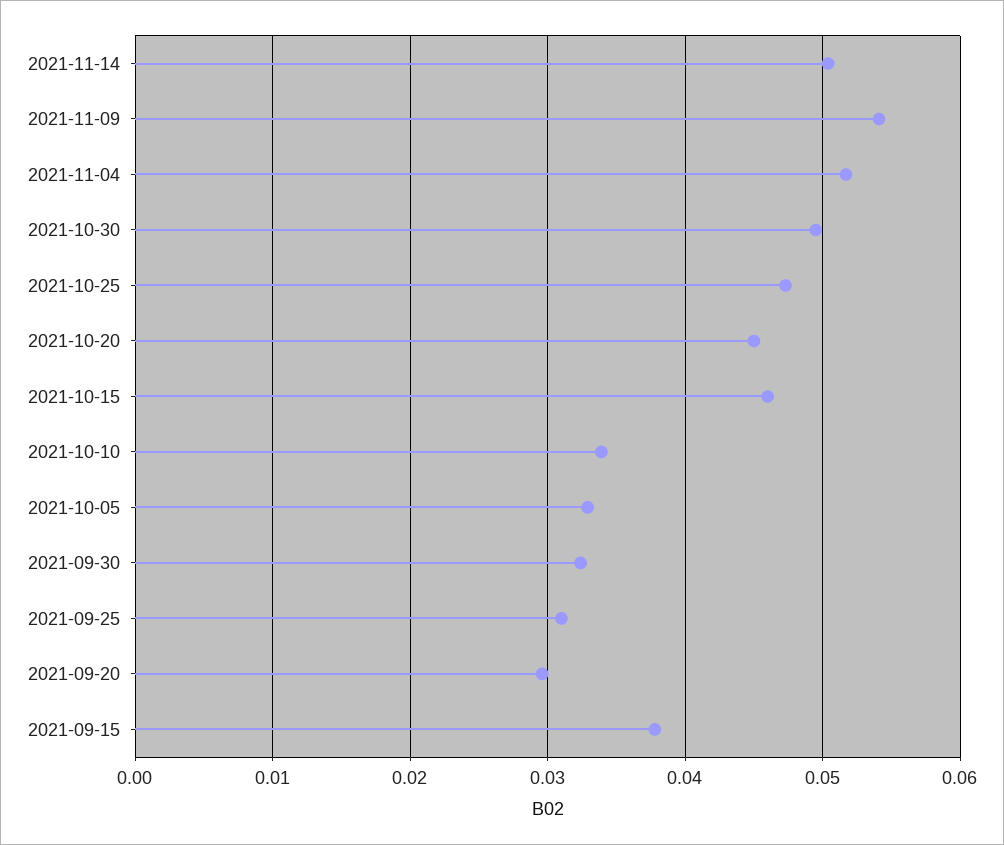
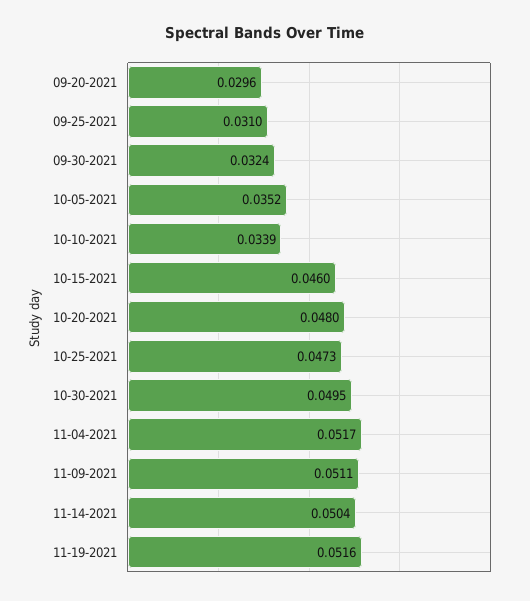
2021-11-09: 0.054 -> 0.0511
2021-10-20: 0.045 -> 0.048
2021-10-05: 0.033 -> 0.0352
2021-09-15: 0.038 -> none
11-19-2021: none -> 0.0516

